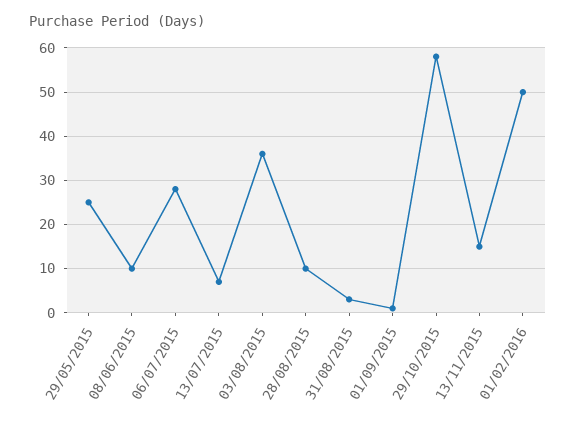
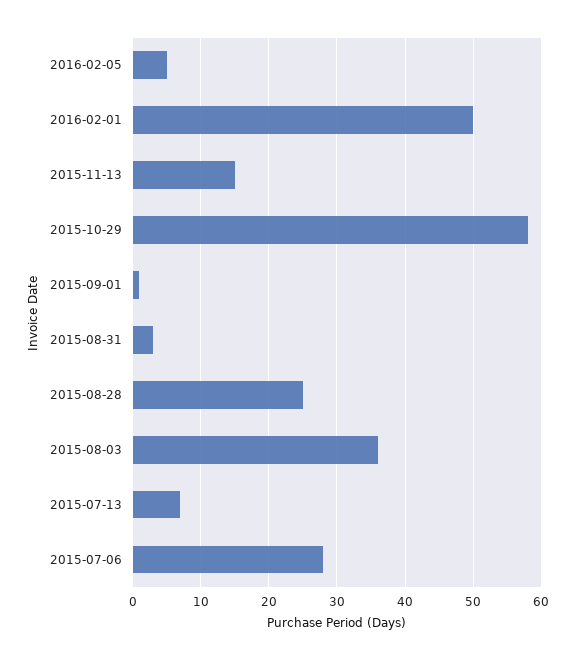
29/05/2015: 25 -> none
08/06/2015: 10 -> none
28/08/2015: 10 -> 25
2016-02-05: none -> 5

